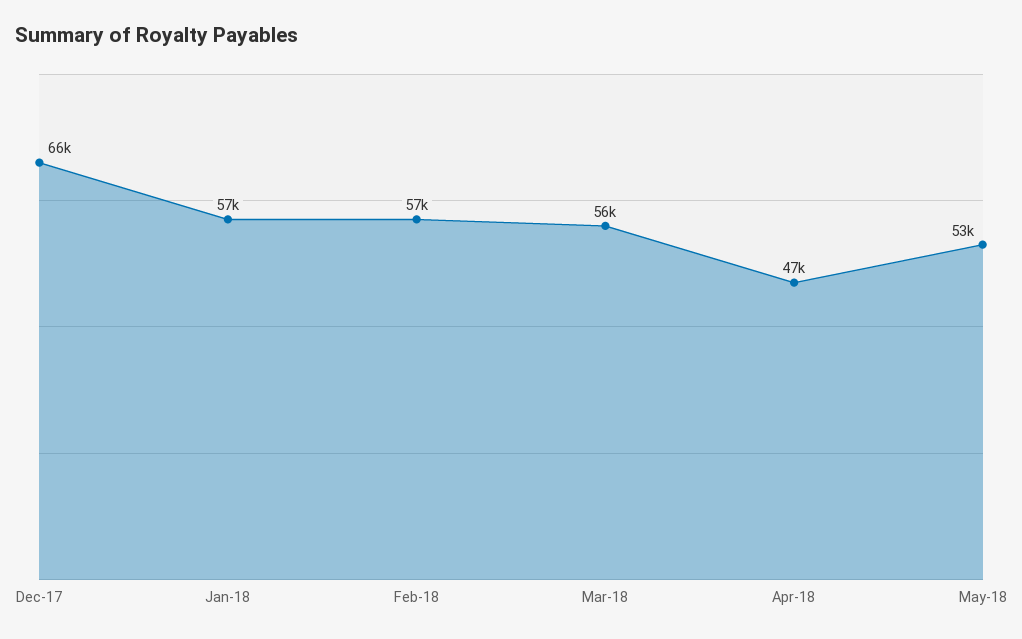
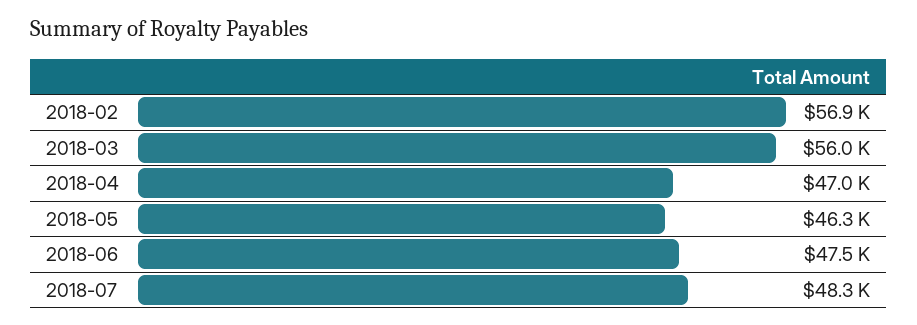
Dec-17: 66000 -> none
Jan-18: 57000 -> none
May-18: 53000 -> 46300
2018-06: none -> 47500
2018-07: none -> 48300

